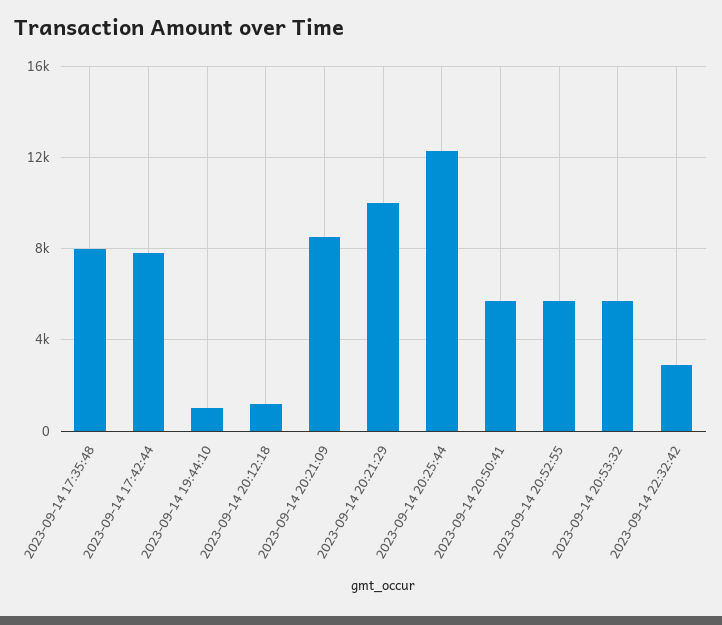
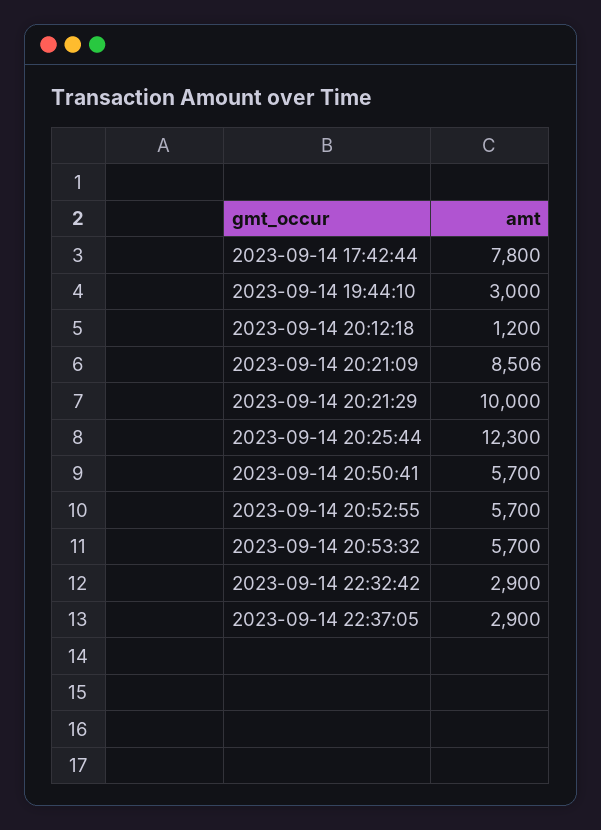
2023-09-14 17:35:48: 8000 -> none
2023-09-14 19:44:10: 1000 -> 3000
2023-09-14 22:37:05: none -> 2900

